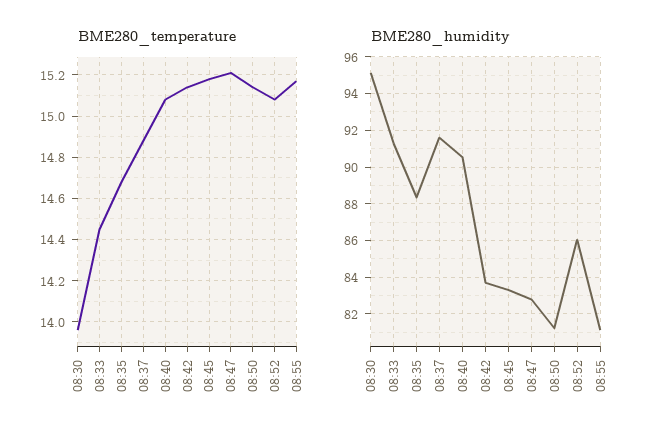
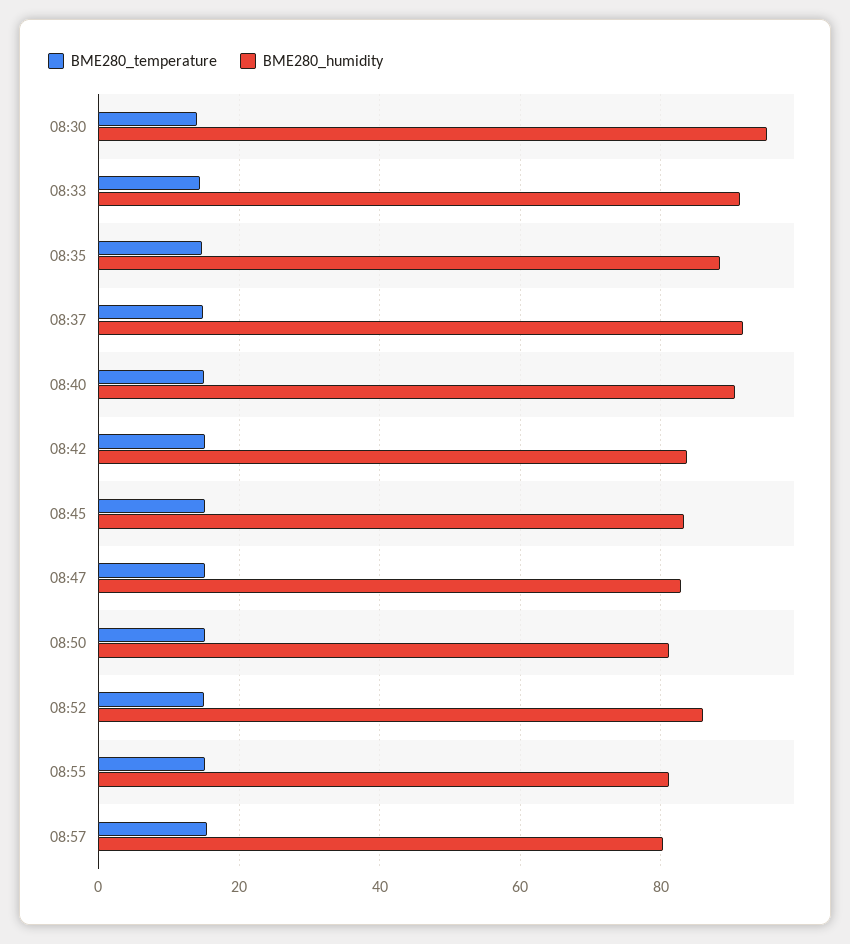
BME280_temperature, 08:57: none -> 16
BME280_humidity, 08:57: none -> 80

